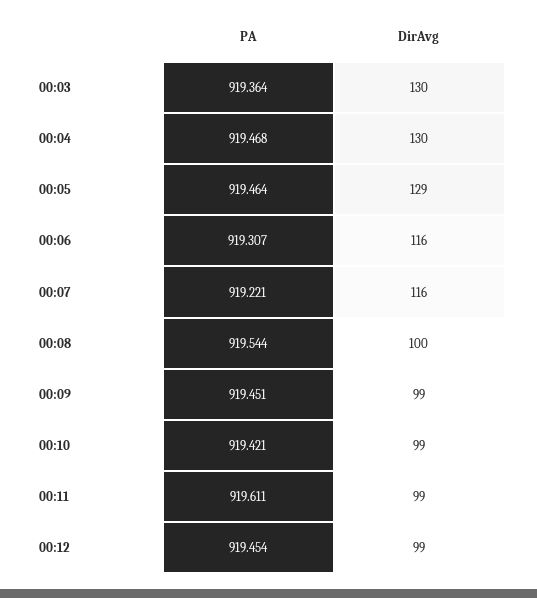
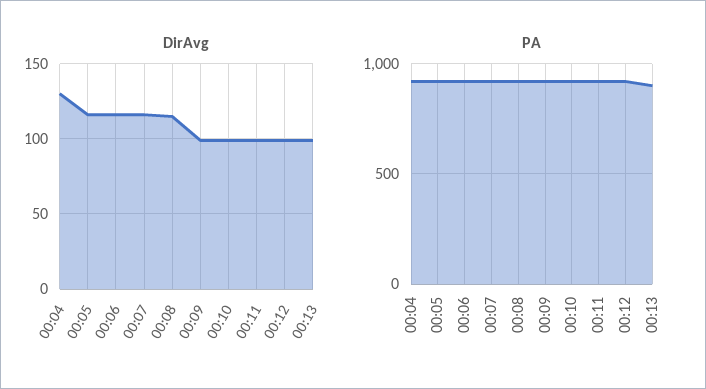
PA, 00:03: 919.364 -> none
DirAvg, 00:03: 130 -> none
DirAvg, 00:05: 129 -> 115
DirAvg, 00:08: 100 -> 115
DirAvg, 00:13: none -> 100
PA, 00:13: none -> 900

